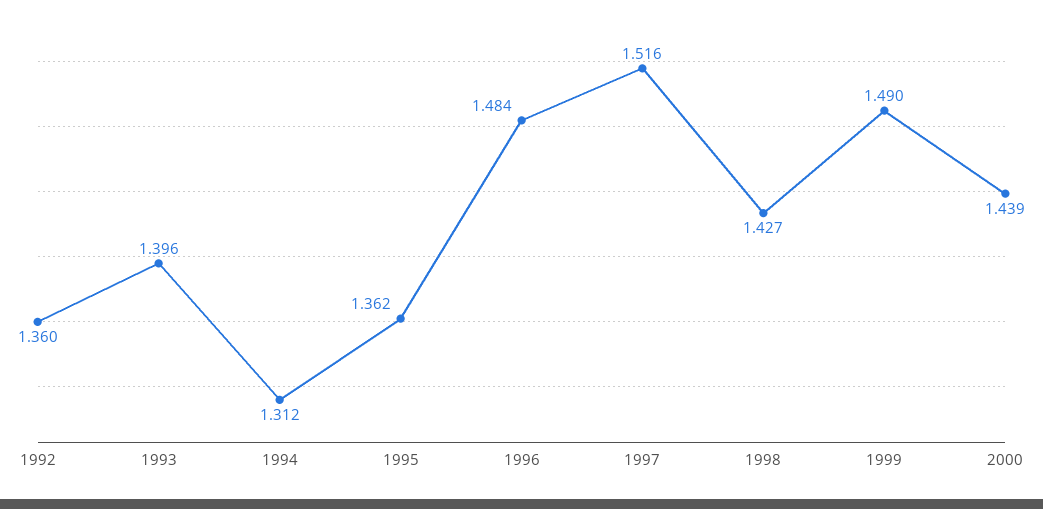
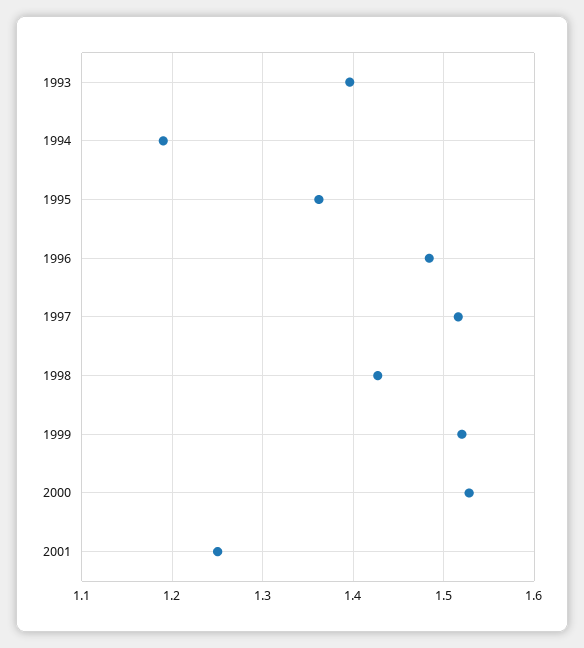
1992: 1.36 -> none
1994: 1.312 -> 1.19
1999: 1.49 -> 1.52
2000: 1.439 -> 1.53
2001: none -> 1.25

